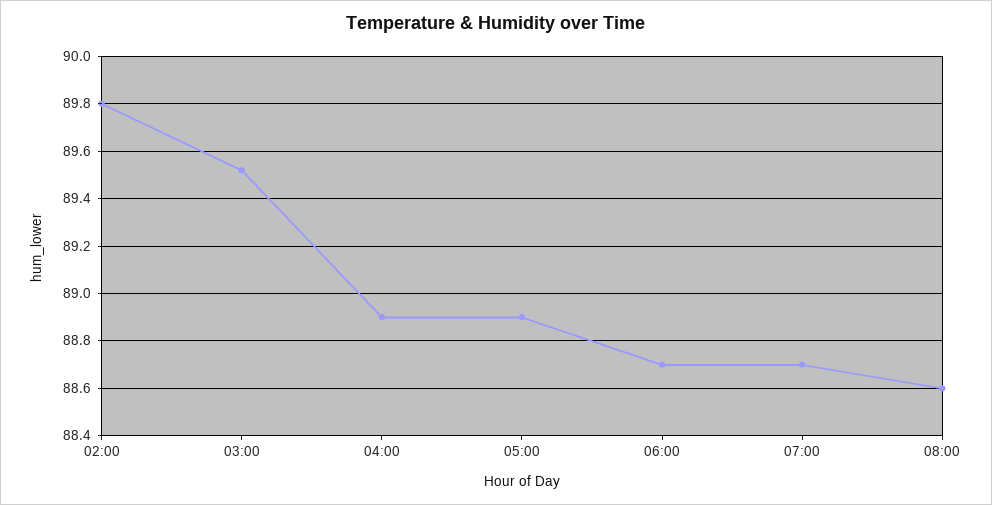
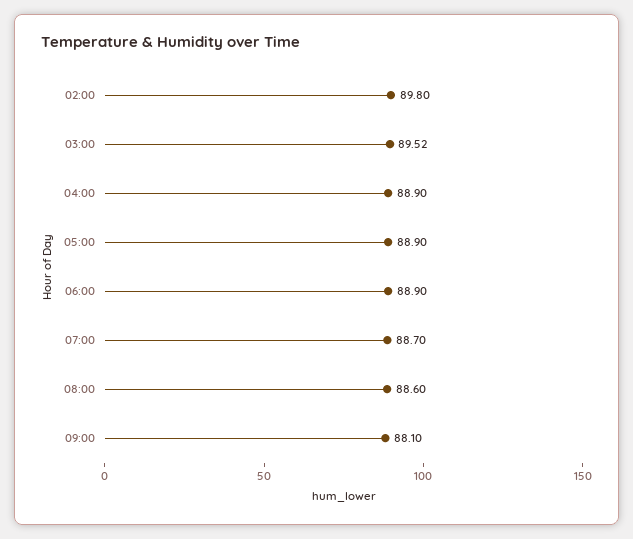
06:00: 88.7 -> 88.9
09:00: none -> 88.1

